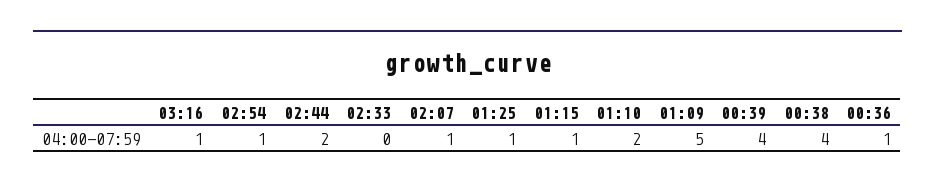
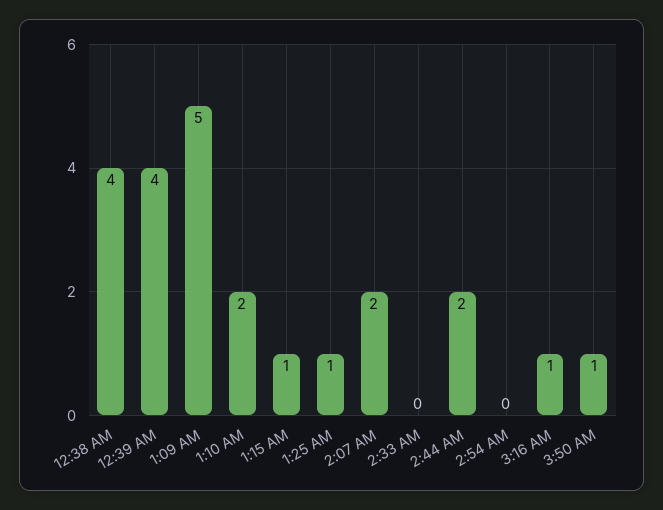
02:54: 1 -> 0
02:07: 1 -> 2
00:36: 1 -> none
3:50 AM: none -> 1

